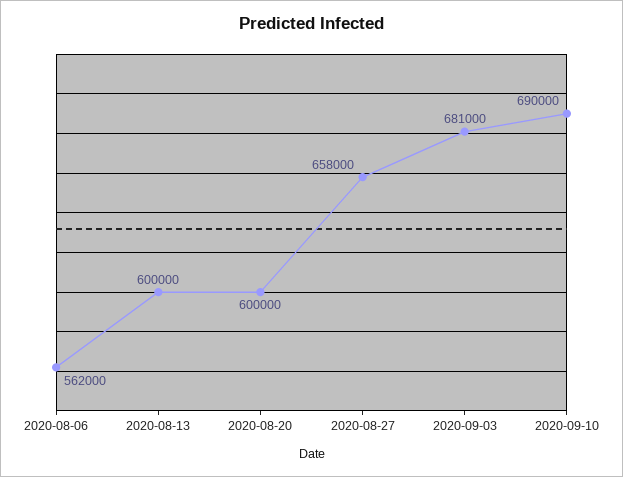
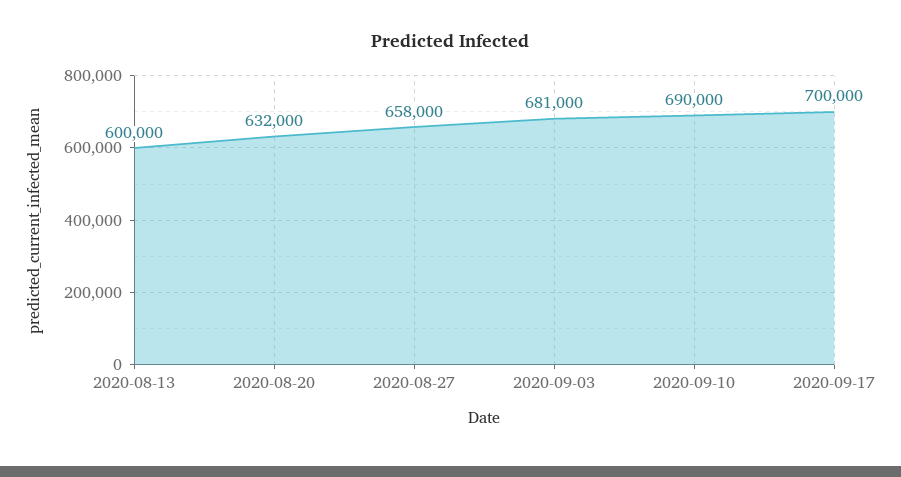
2020-08-06: 562000 -> none
2020-08-20: 600000 -> 632000
2020-09-17: none -> 700000

